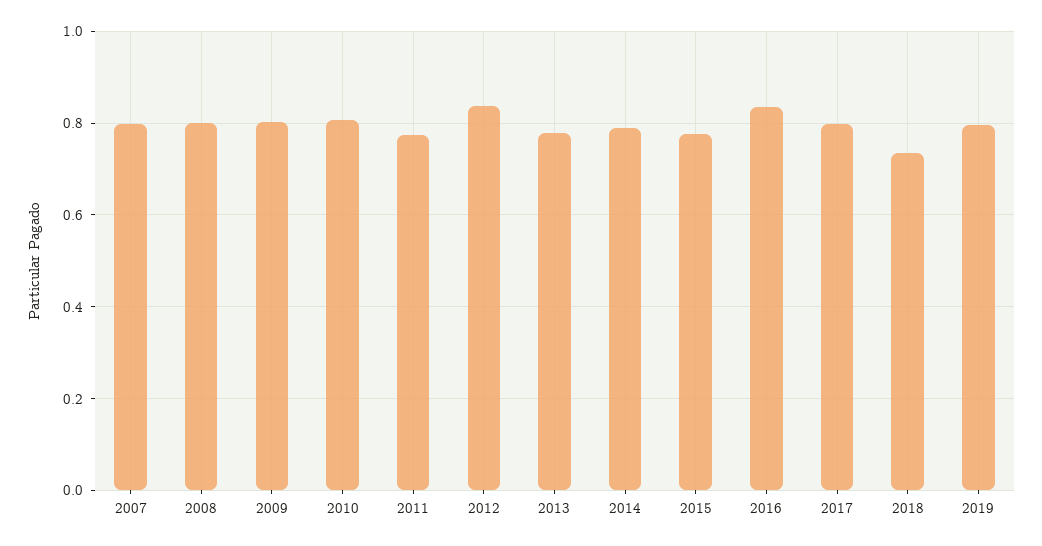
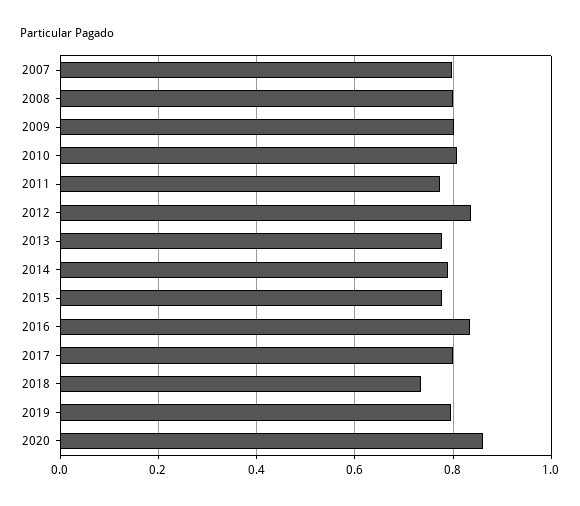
2020: none -> 0.86

